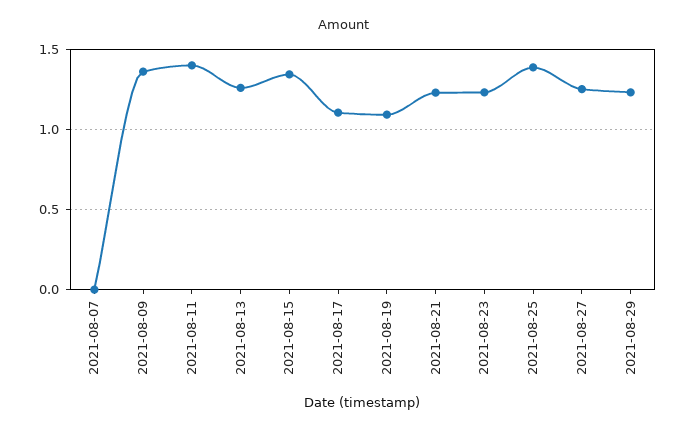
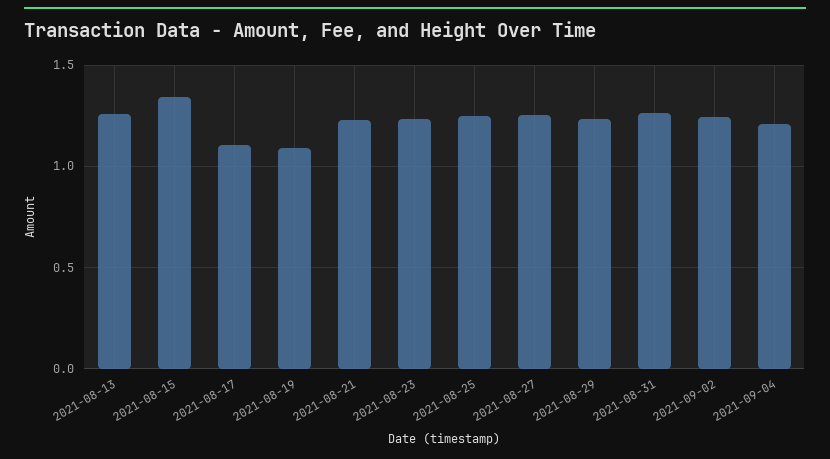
2021-08-07: 0 -> none
2021-08-09: 1.35 -> none
2021-08-11: 1.4 -> none
2021-08-25: 1.4 -> 1.25
2021-08-31: none -> 1.25
2021-09-02: none -> 1.25
2021-09-04: none -> 1.2

